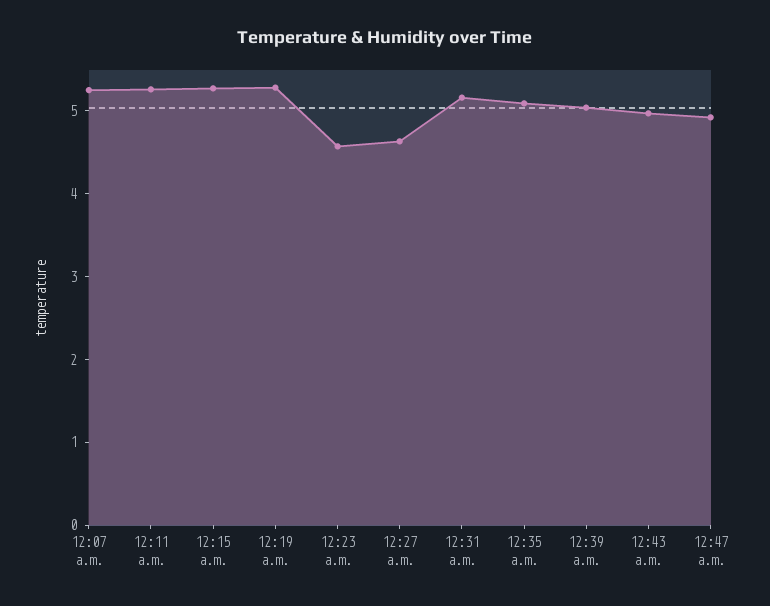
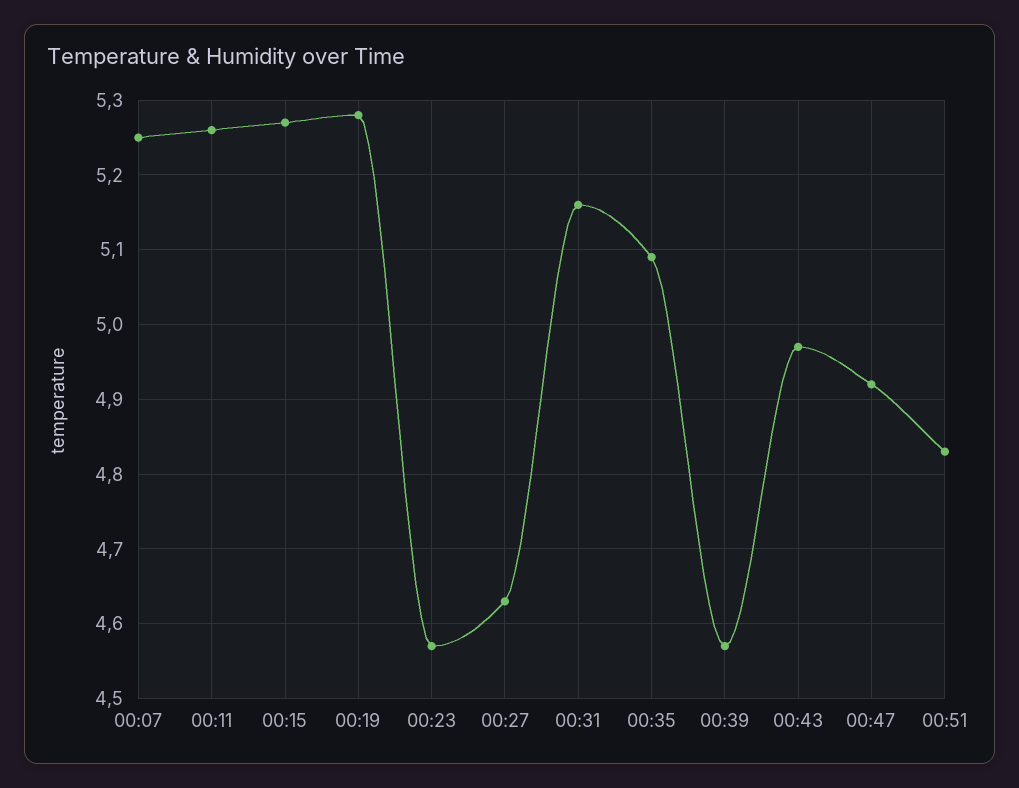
12:39 a.m.: 5 -> 4.57
00:51: none -> 4.83

